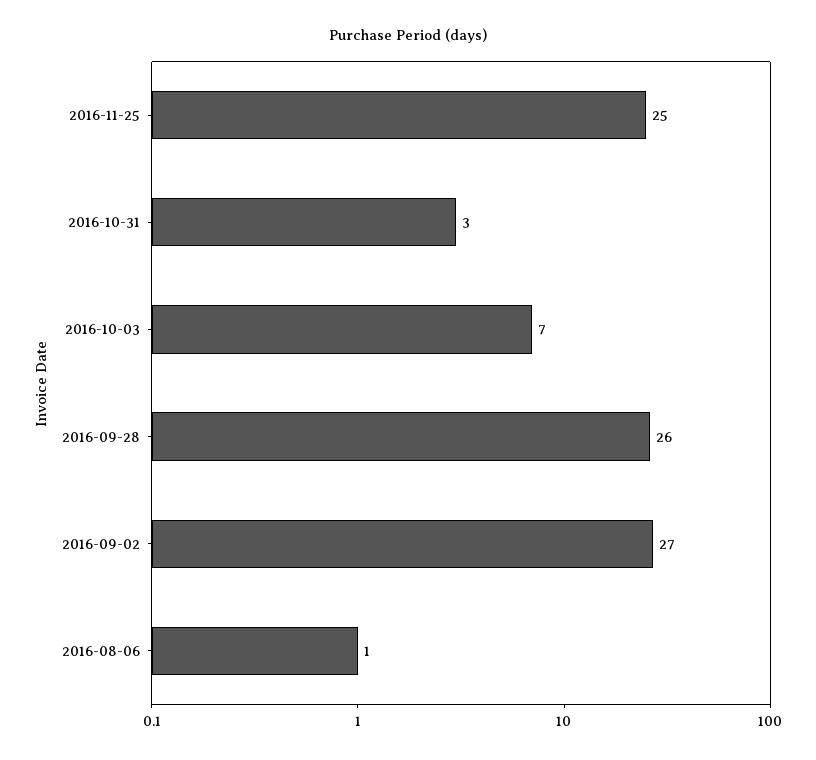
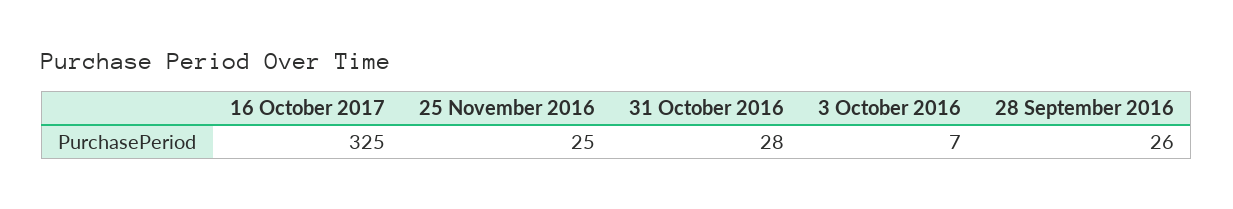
2016-10-31: 3 -> 28
2016-09-02: 27 -> none
2016-08-06: 1 -> none
16 October 2017: none -> 325

